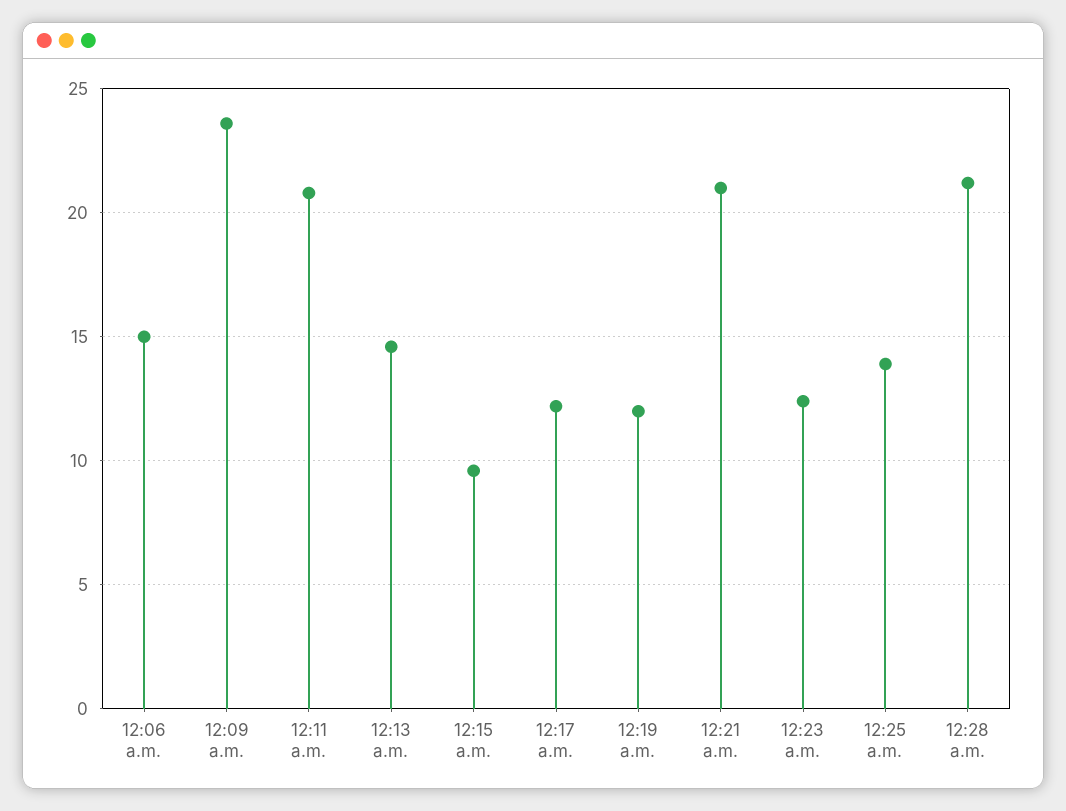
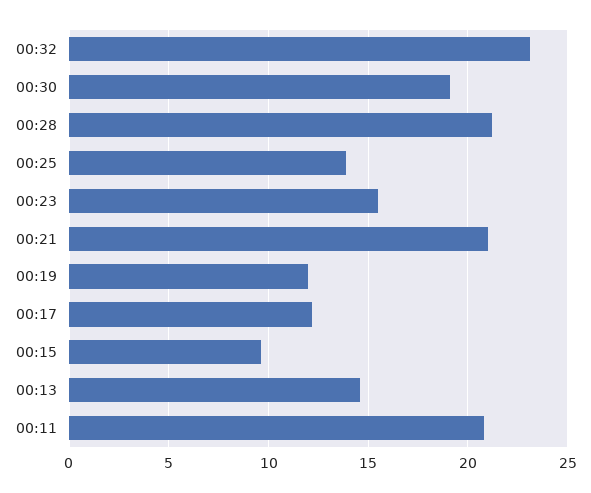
12:06 a.m.: 15 -> none
12:09 a.m.: 23.5 -> none
12:23 a.m.: 12.5 -> 15.5
00:32: none -> 23
00:30: none -> 19

